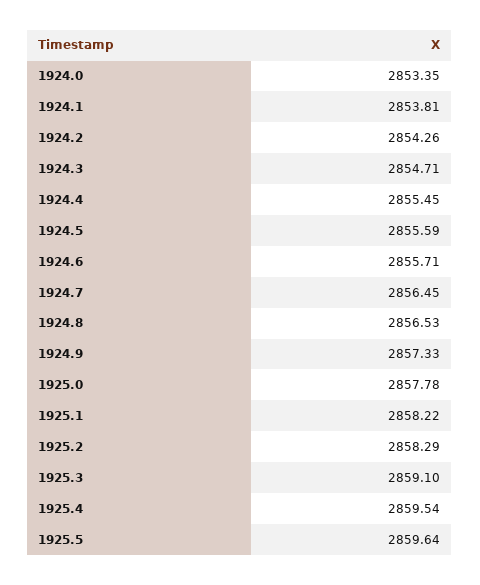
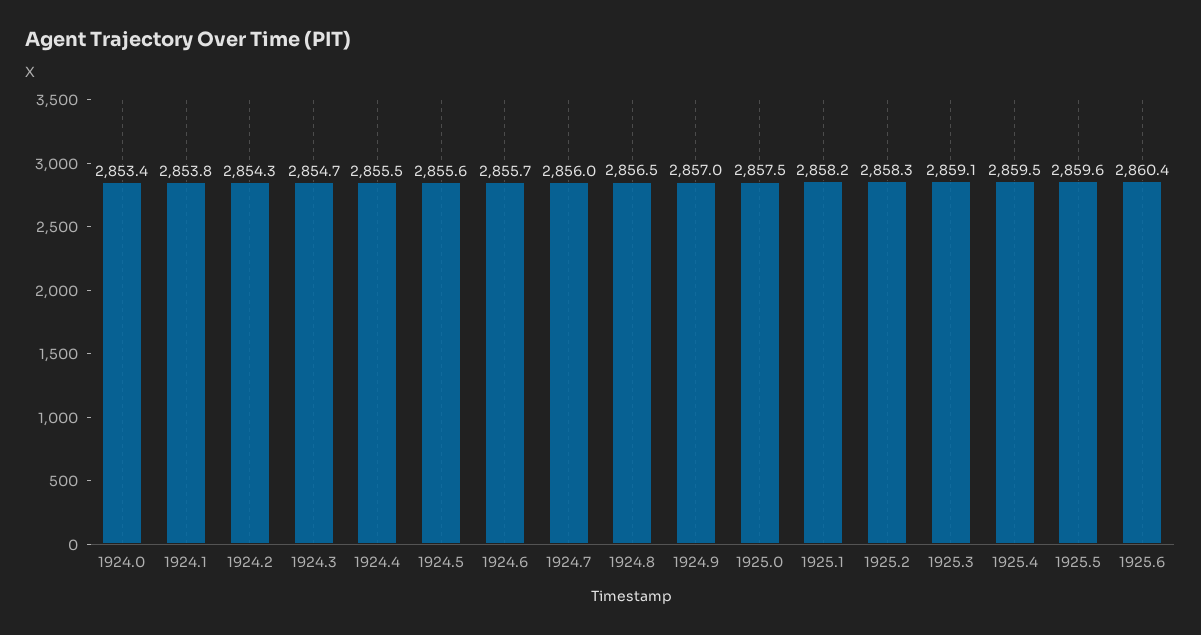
1924.7: 2856.45 -> 2856
1924.9: 2857.33 -> 2857
1925.0: 2857.78 -> 2857.5
1925.6: none -> 2860.4

